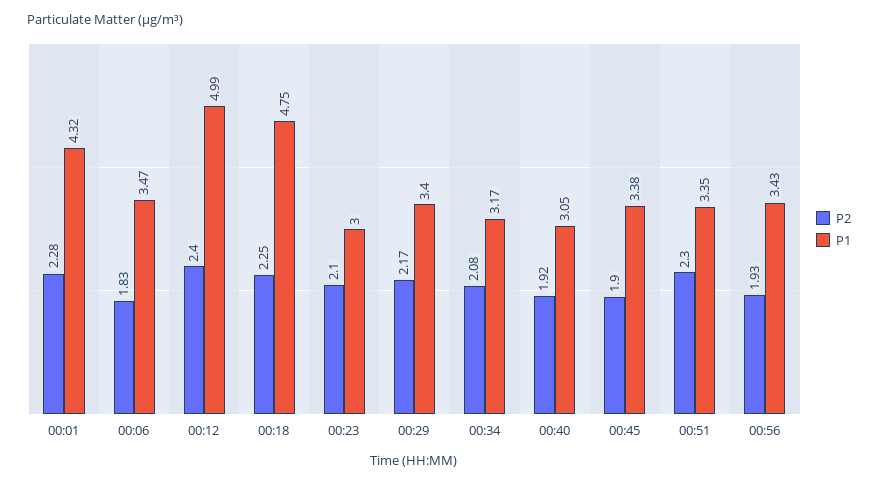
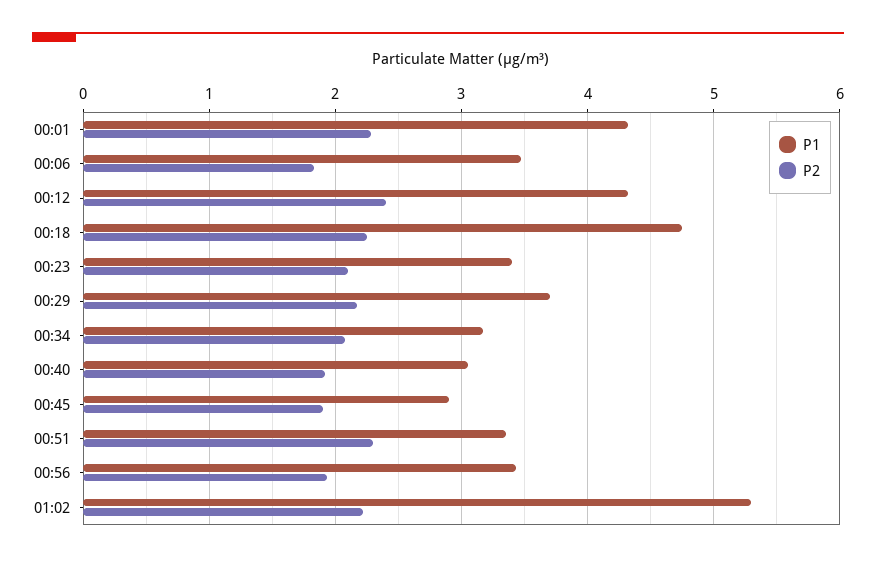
P1, 00:12: 4.99 -> 4.3
P1, 00:23: 3 -> 3.4
P1, 00:29: 3.4 -> 3.7
P1, 00:45: 3.38 -> 2.9
P1, 01:02: none -> 5.3
P2, 01:02: none -> 2.2

